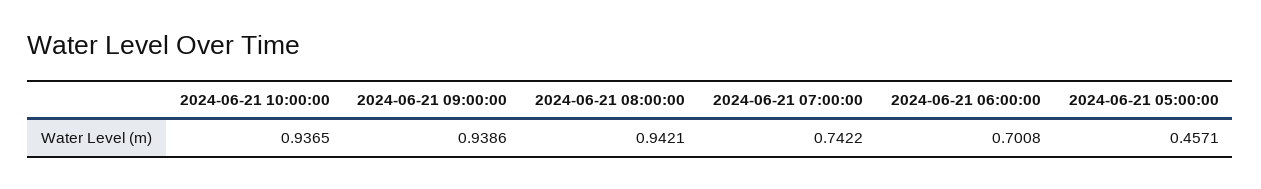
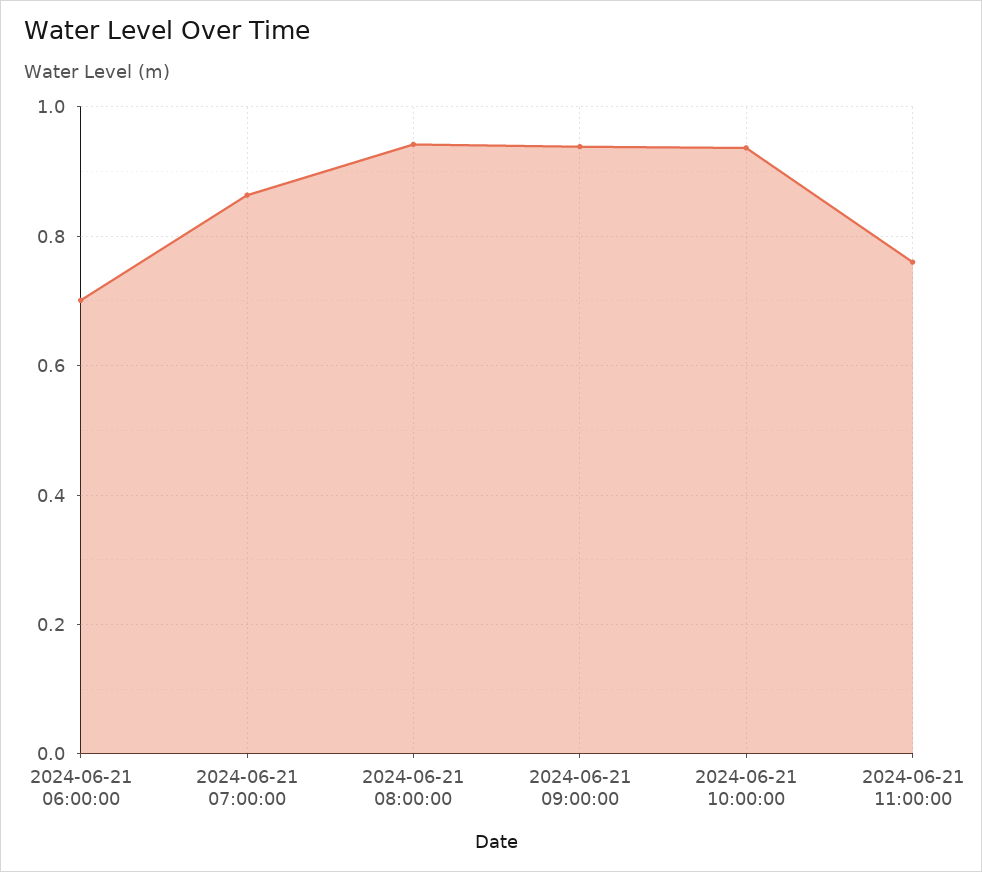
2024-06-21 07:00:00: 0.7422 -> 0.86
2024-06-21 05:00:00: 0.4571 -> none
2024-06-21 11:00:00: none -> 0.76

